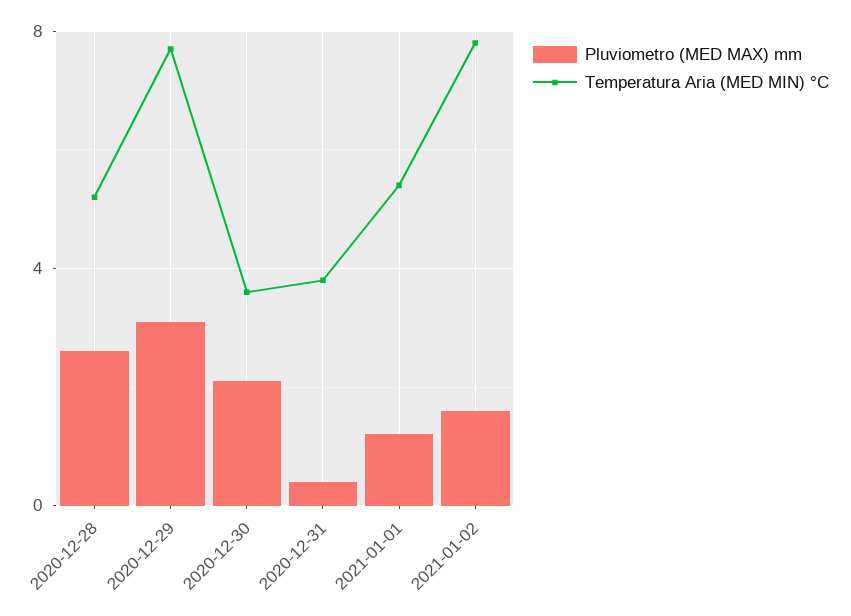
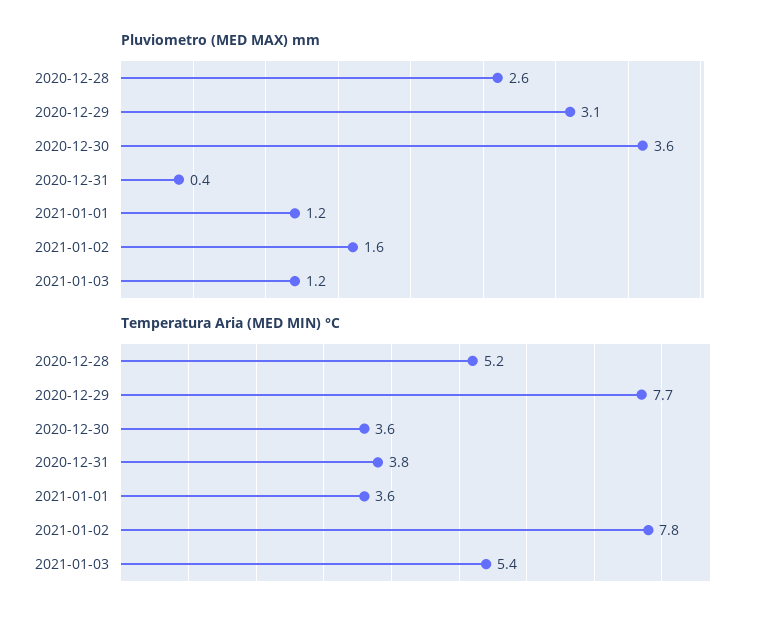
Pluviometro (MED MAX) mm, 2020-12-30: 2 -> 3.6
Temperatura Aria (MED MIN) °C, 2021-01-01: 5.5 -> 3.6
Pluviometro (MED MAX) mm, 2021-01-03: none -> 1.2
Temperatura Aria (MED MIN) °C, 2021-01-03: none -> 5.4

